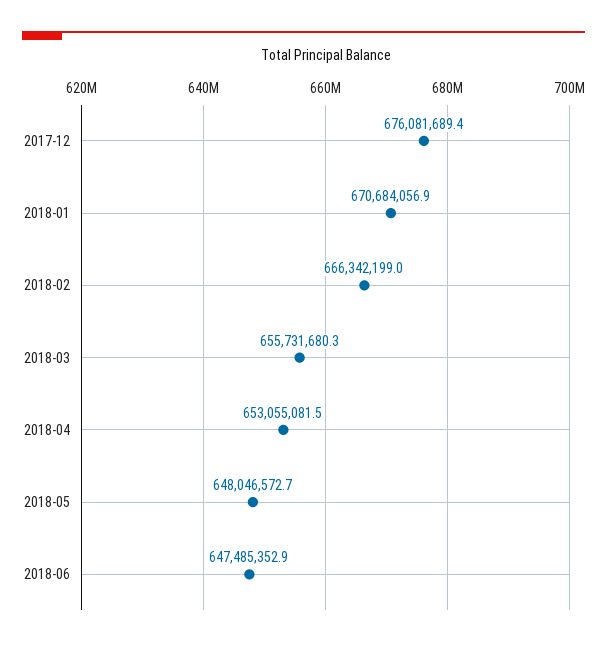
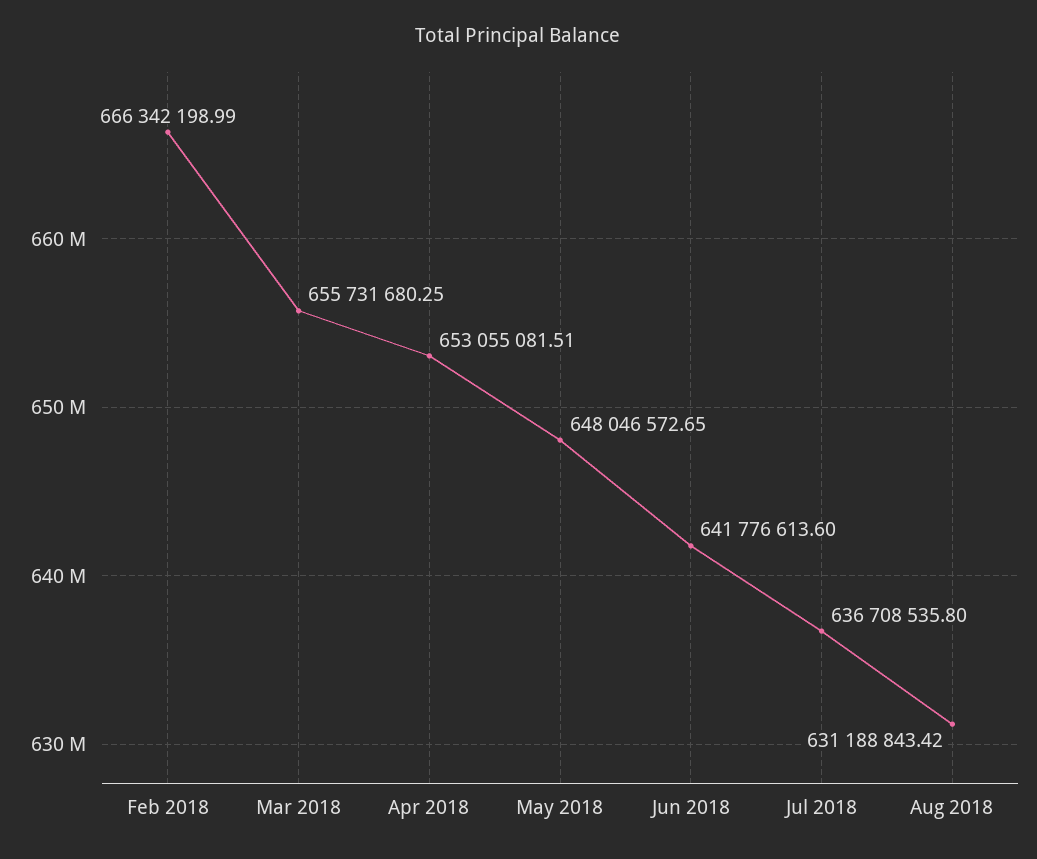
2017-12: 676081689.4 -> none
2018-01: 670684056.9 -> none
2018-06: 647485352.9 -> 641776613.6
Jul 2018: none -> 636708535.8
Aug 2018: none -> 631188843.42

